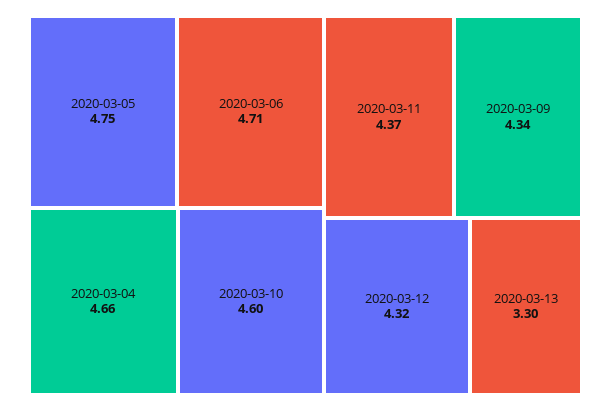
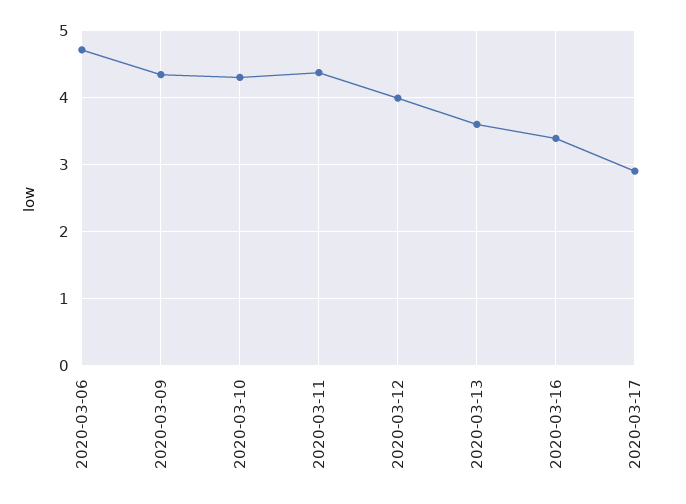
2020-03-05: 4.75 -> none
2020-03-04: 4.66 -> none
2020-03-10: 4.6 -> 4.3
2020-03-12: 4.32 -> 4
2020-03-13: 3.3 -> 3.6
2020-03-16: none -> 3.4
2020-03-17: none -> 2.9

